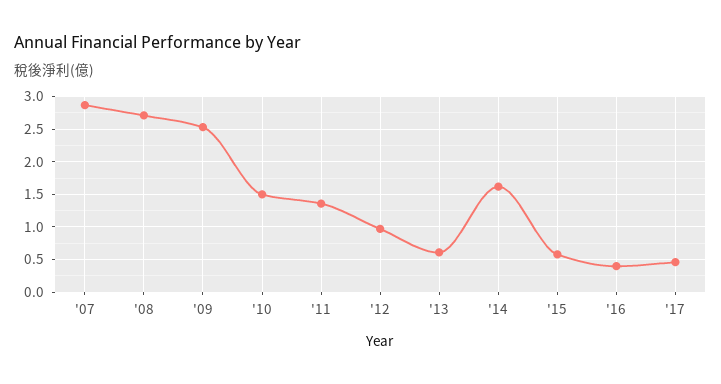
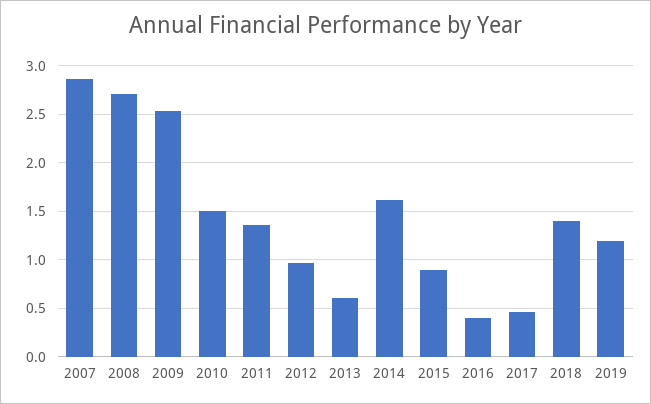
'15: 0.6 -> 0.9
2018: none -> 1.4
2019: none -> 1.2

